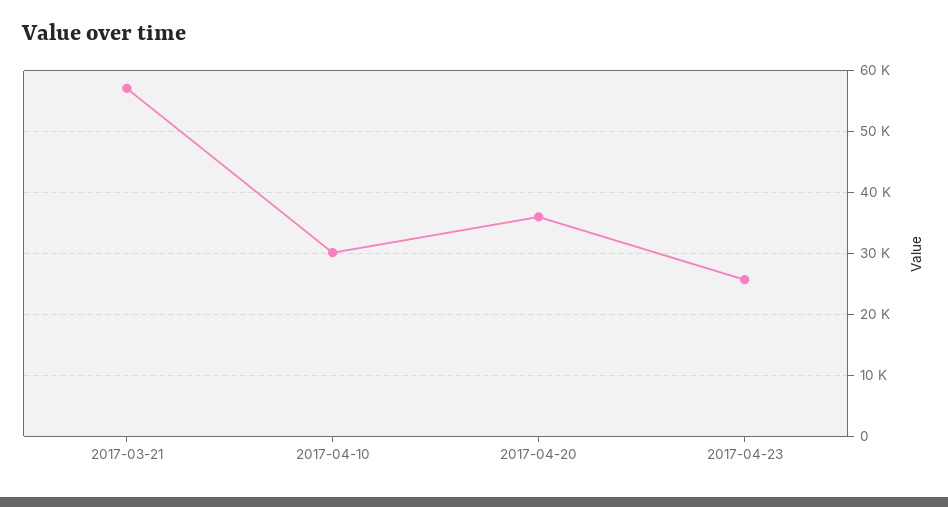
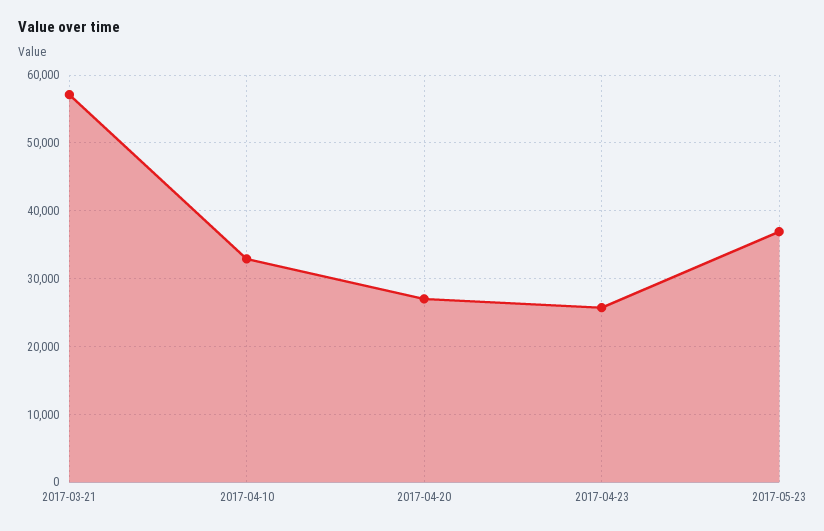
2017-04-10: 30000 -> 33000
2017-04-20: 36000 -> 27000
2017-05-23: none -> 37000

